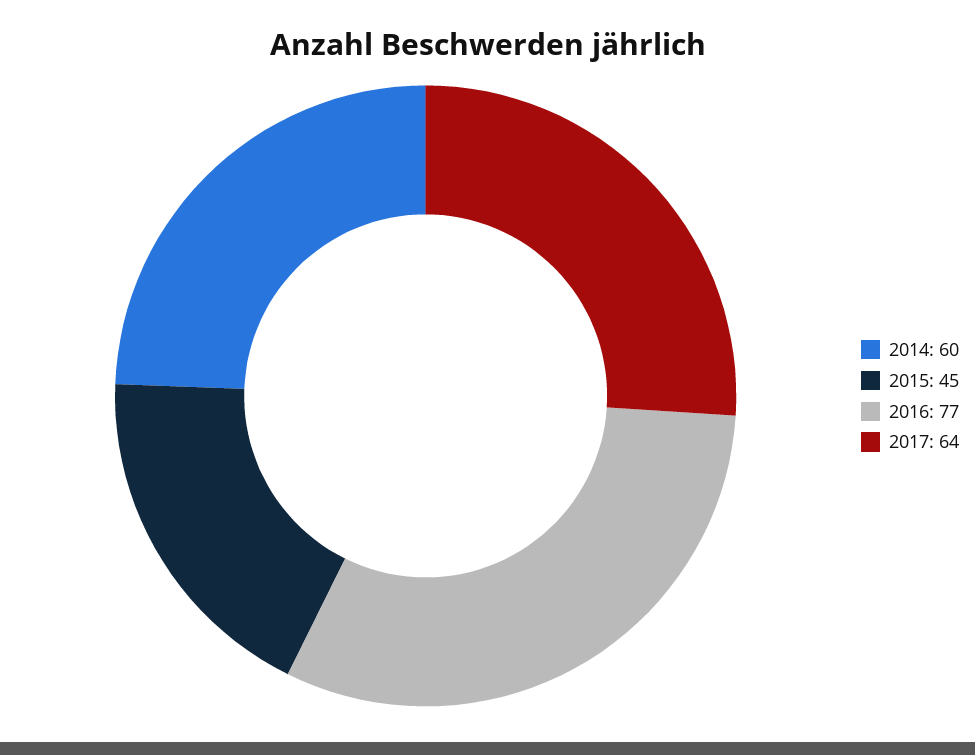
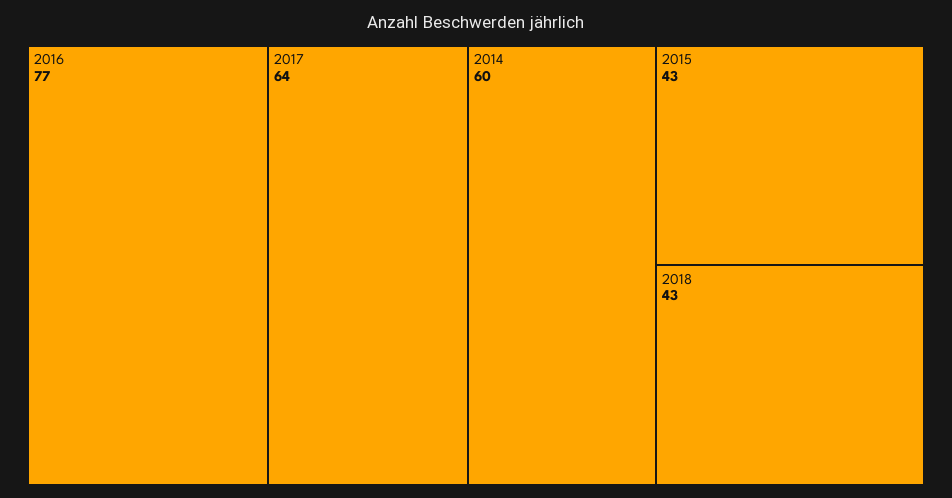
2015: 45 -> 43
2018: none -> 43

